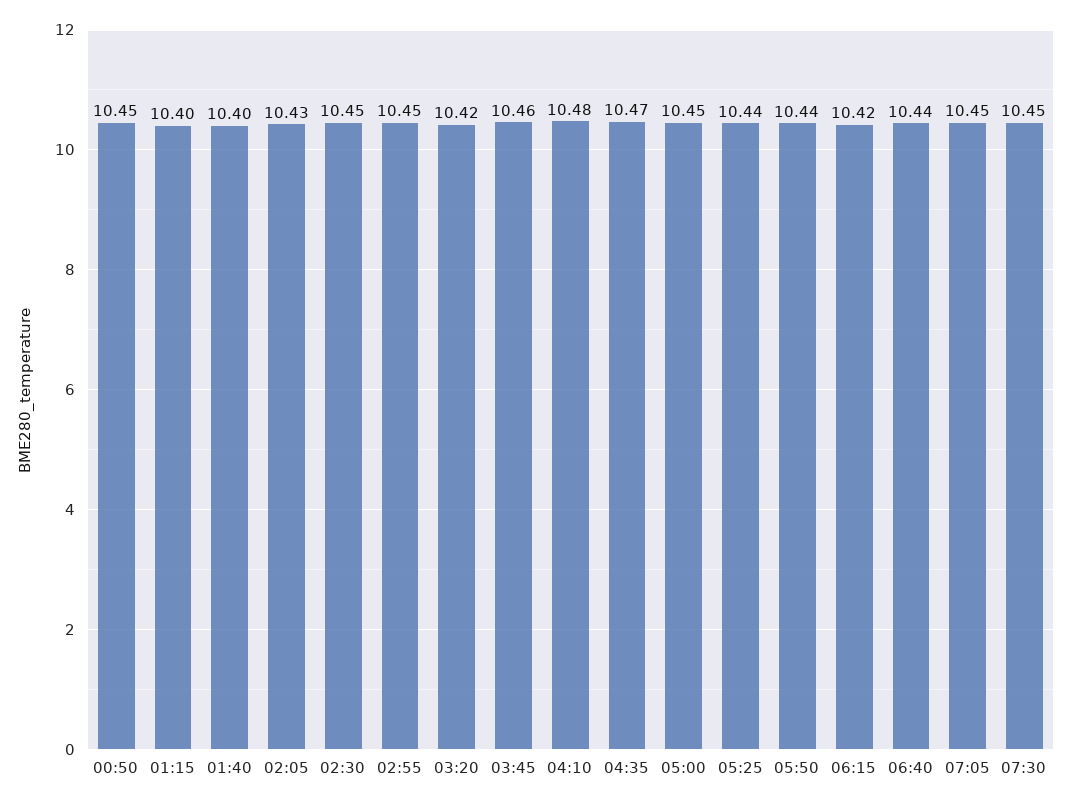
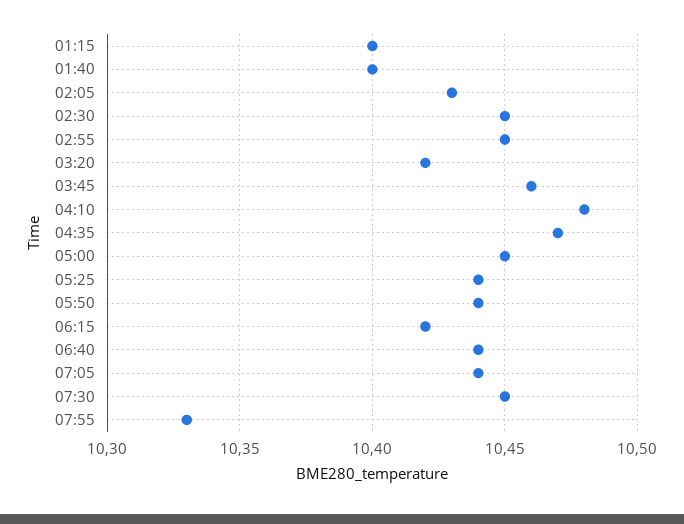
00:50: 10.45 -> none
07:05: 10.45 -> 10.44
07:55: none -> 10.33

